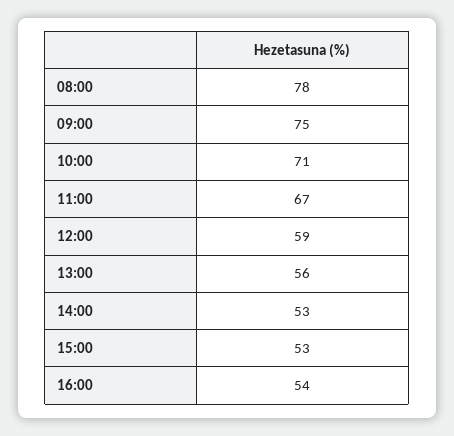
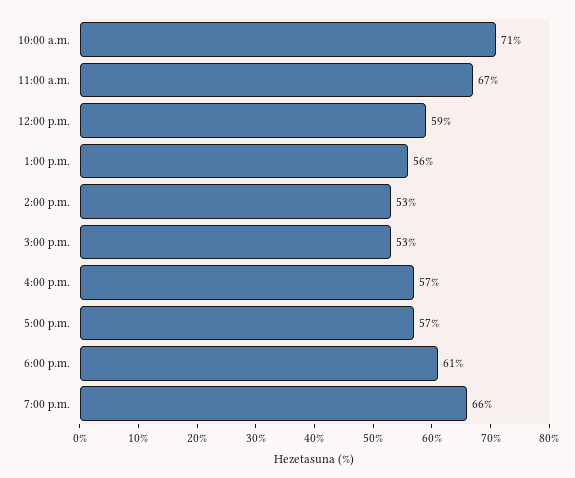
08:00: 78 -> none
09:00: 75 -> none
16:00: 54 -> 57
5:00 p.m.: none -> 57
6:00 p.m.: none -> 61
7:00 p.m.: none -> 66

